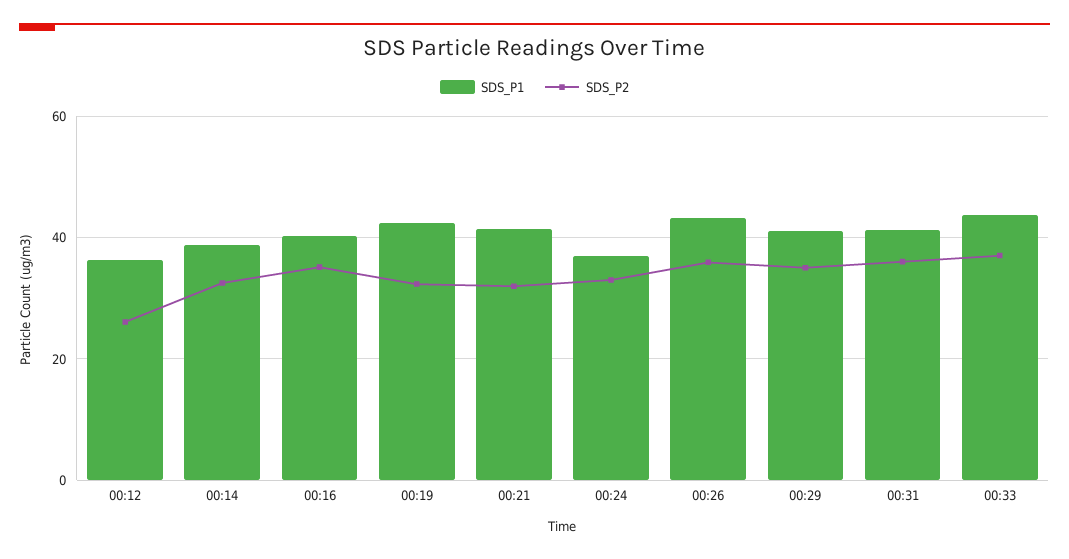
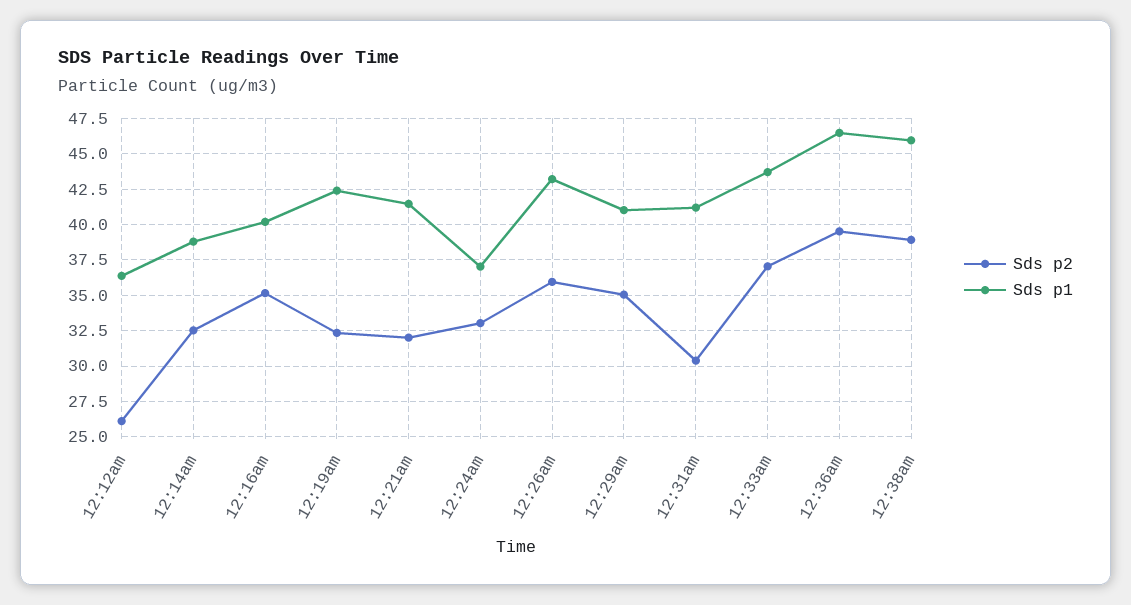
SDS_P2, 00:31: 36 -> 30.5
SDS_P2, 12:36am: none -> 39.5
SDS_P1, 12:36am: none -> 46.5
SDS_P2, 12:38am: none -> 39
SDS_P1, 12:38am: none -> 46

